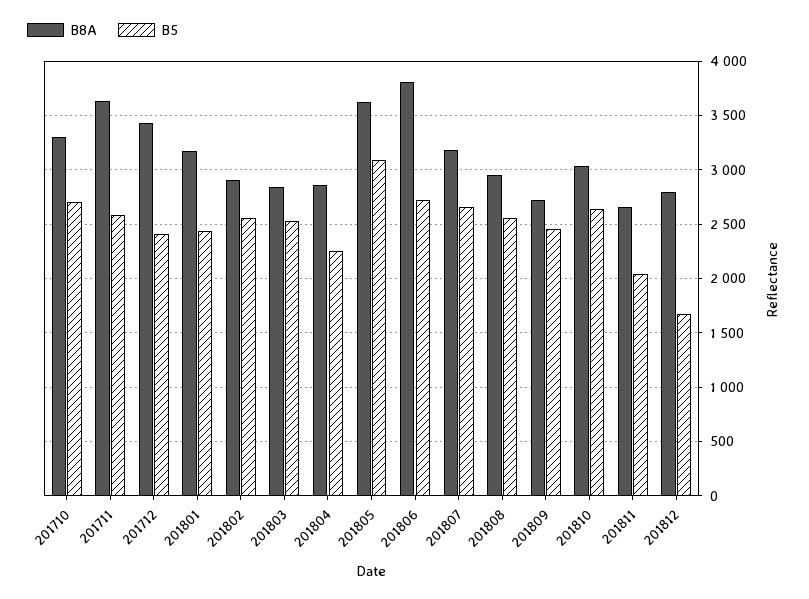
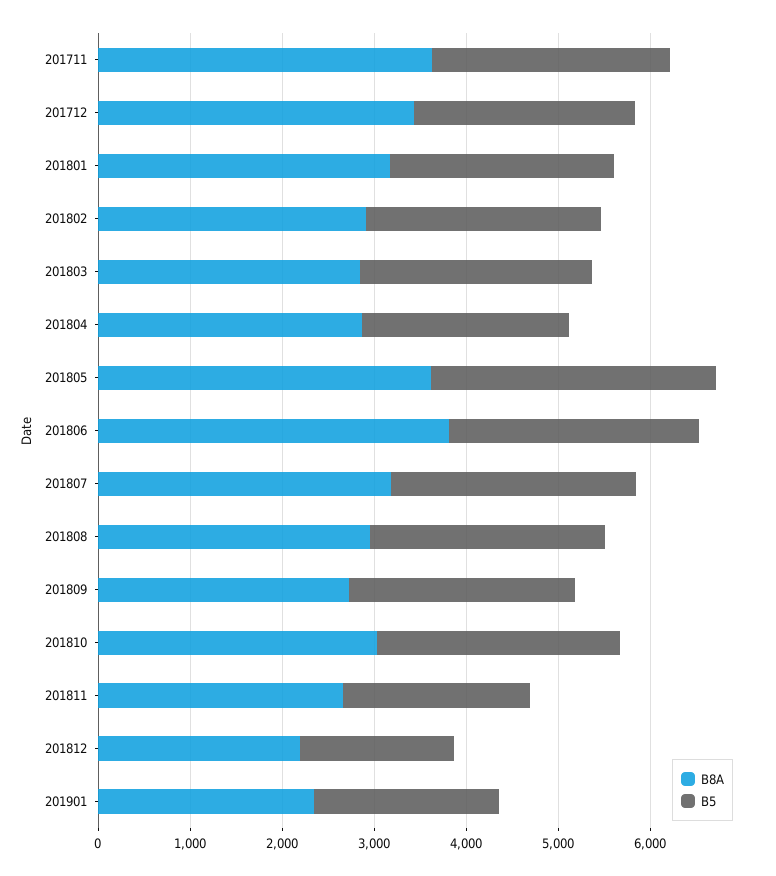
B8A, 201710: 3300 -> none
B5, 201710: 2700 -> none
B8A, 201812: 2800 -> 2200
B8A, 201901: none -> 2400
B5, 201901: none -> 2000

